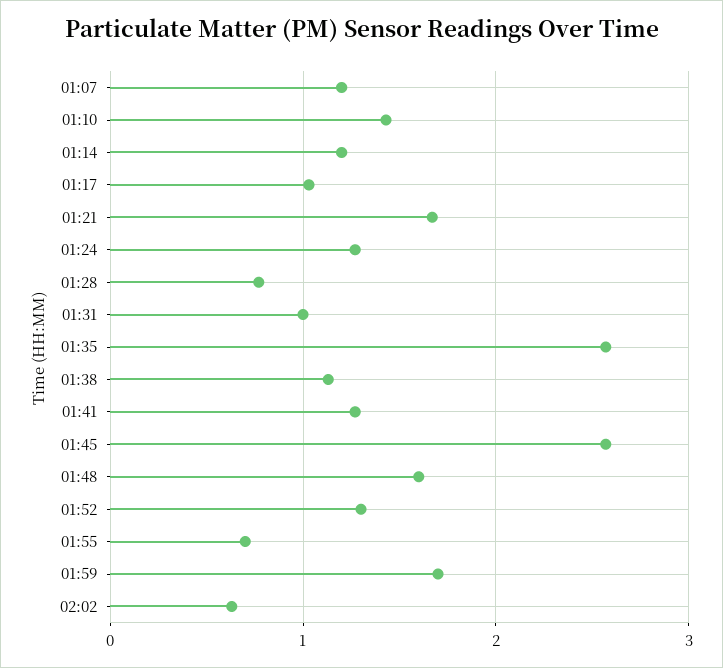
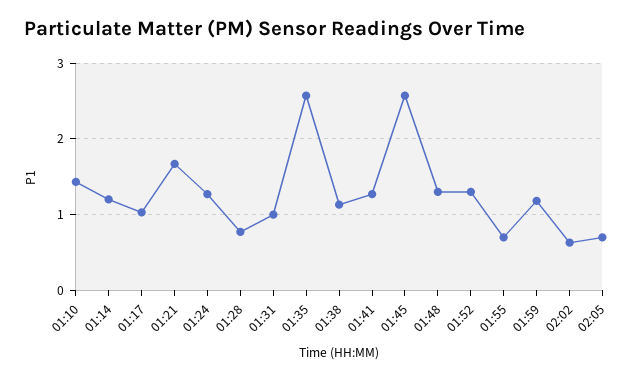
01:07: 1.2 -> none
01:48: 1.6 -> 1.3
01:59: 1.7 -> 1.2
02:05: none -> 0.7

